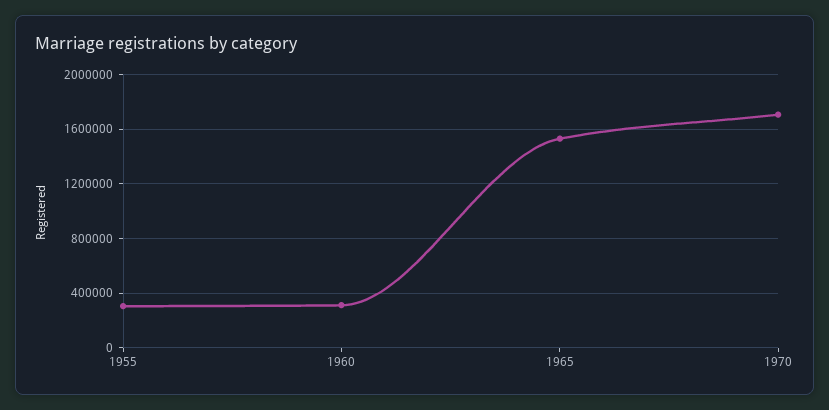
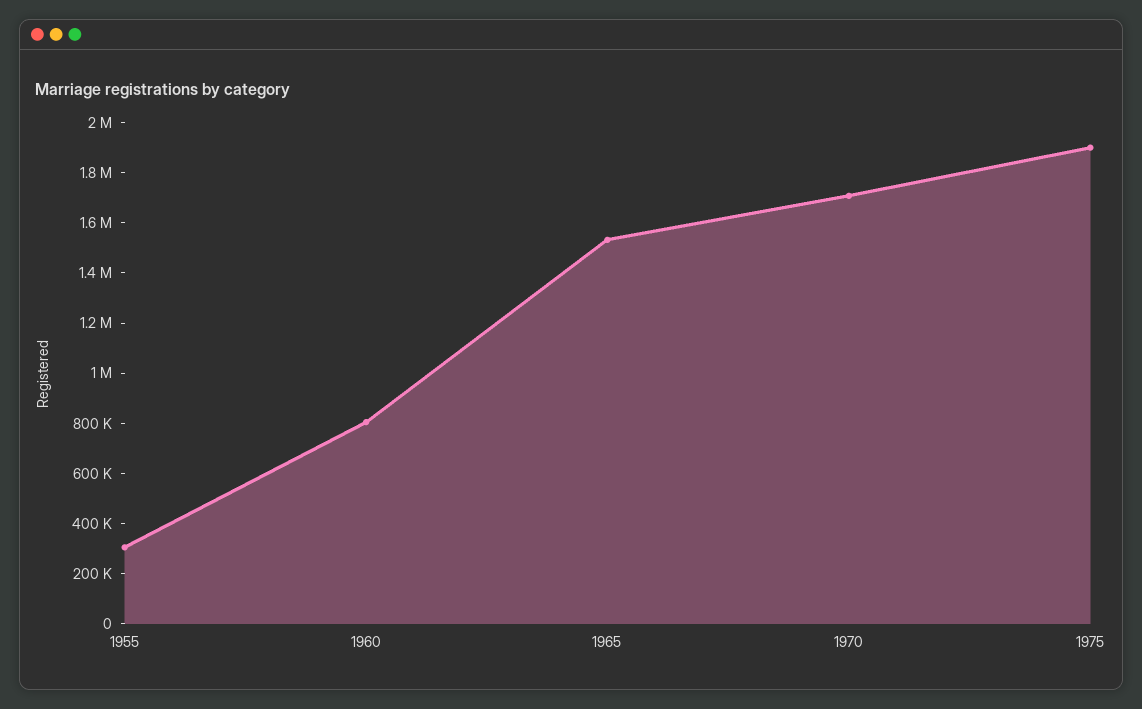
1960: 300000 -> 800000
1975: none -> 1900000

